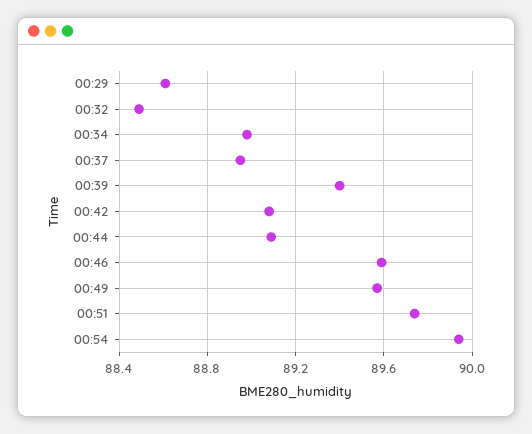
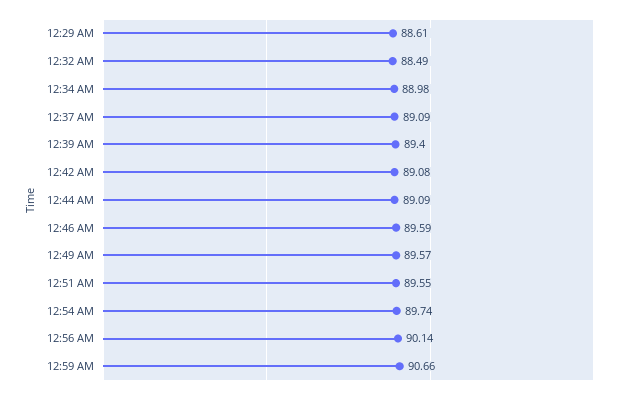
00:37: 88.95 -> 89.09
00:51: 89.75 -> 89.55
00:54: 89.95 -> 89.74
12:56 AM: none -> 90.14
12:59 AM: none -> 90.66

